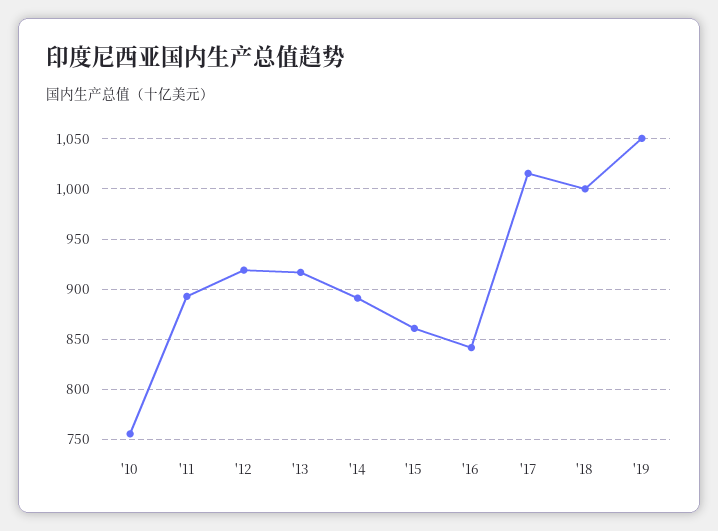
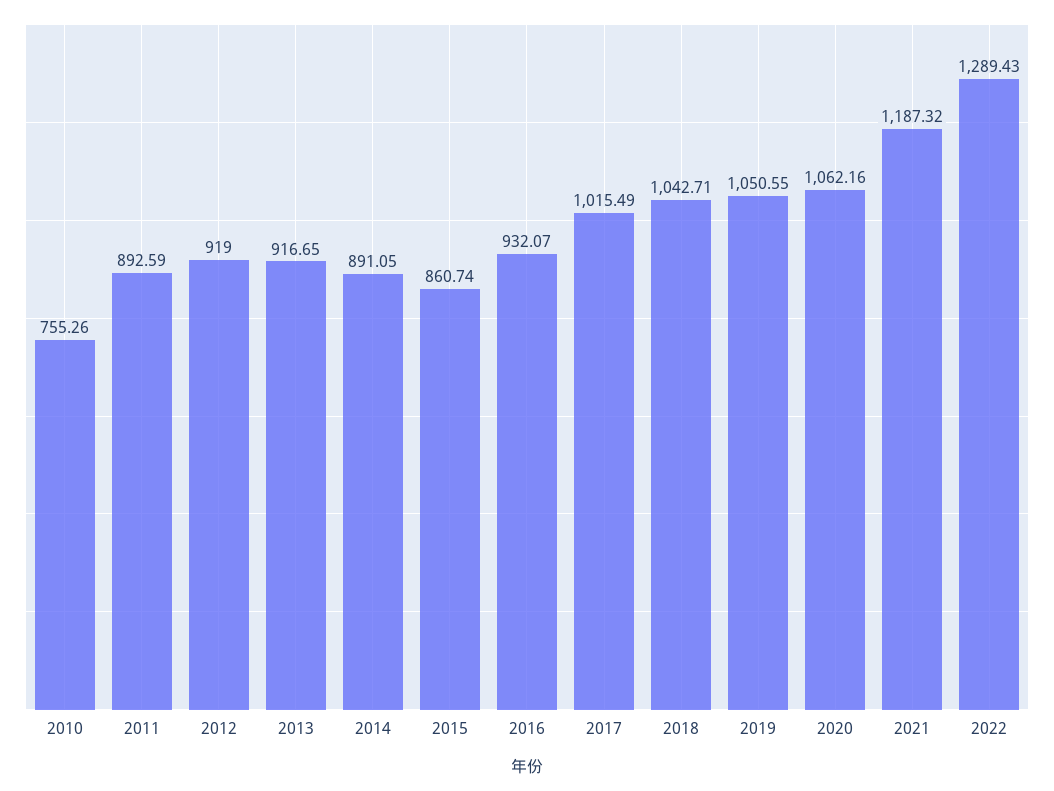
'16: 840 -> 932.07
'18: 1000 -> 1042.71
2020: none -> 1062.16
2021: none -> 1187.32
2022: none -> 1289.43

